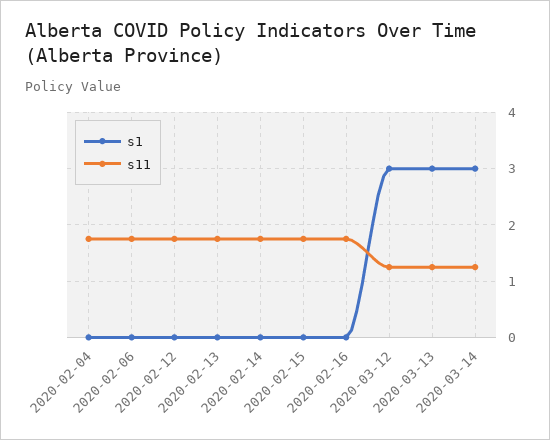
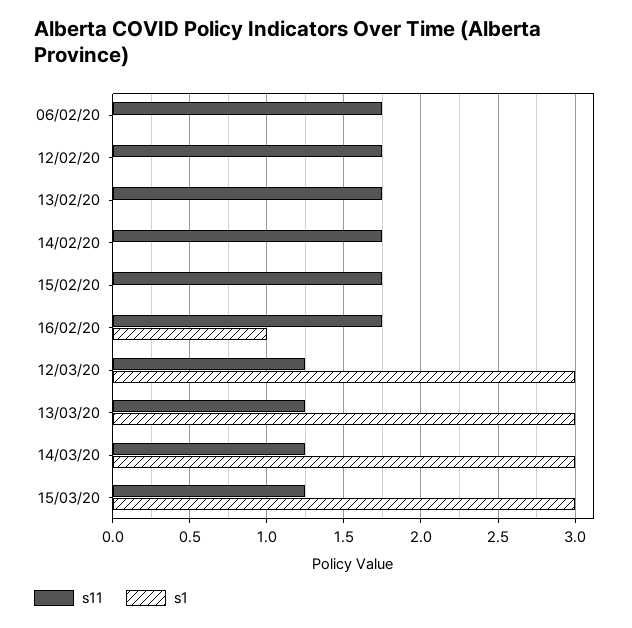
s1, 2020-02-04: 0 -> none
s11, 2020-02-04: 1.8 -> none
s1, 2020-02-16: 0 -> 1
s11, 15/03/20: none -> 1.25
s1, 15/03/20: none -> 3

